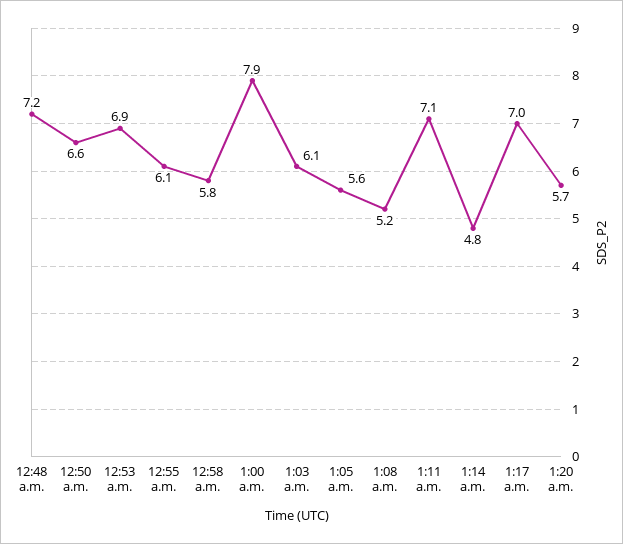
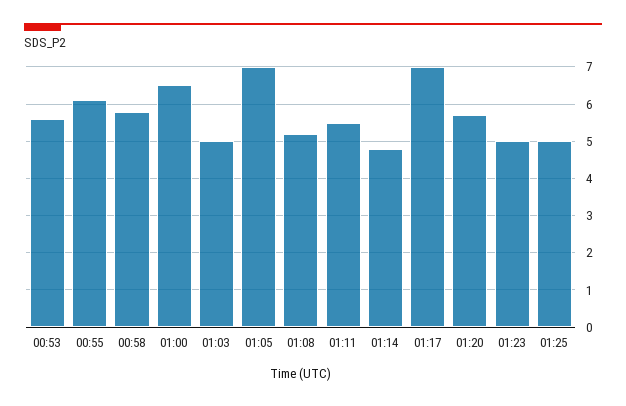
12:48 a.m.: 7.2 -> none
12:50 a.m.: 6.6 -> none
12:53 a.m.: 6.9 -> 5.5
1:00 a.m.: 7.9 -> 6.5
1:03 a.m.: 6.1 -> 5
1:05 a.m.: 5.6 -> 7
1:11 a.m.: 7.1 -> 5.5
01:23: none -> 5
01:25: none -> 5

